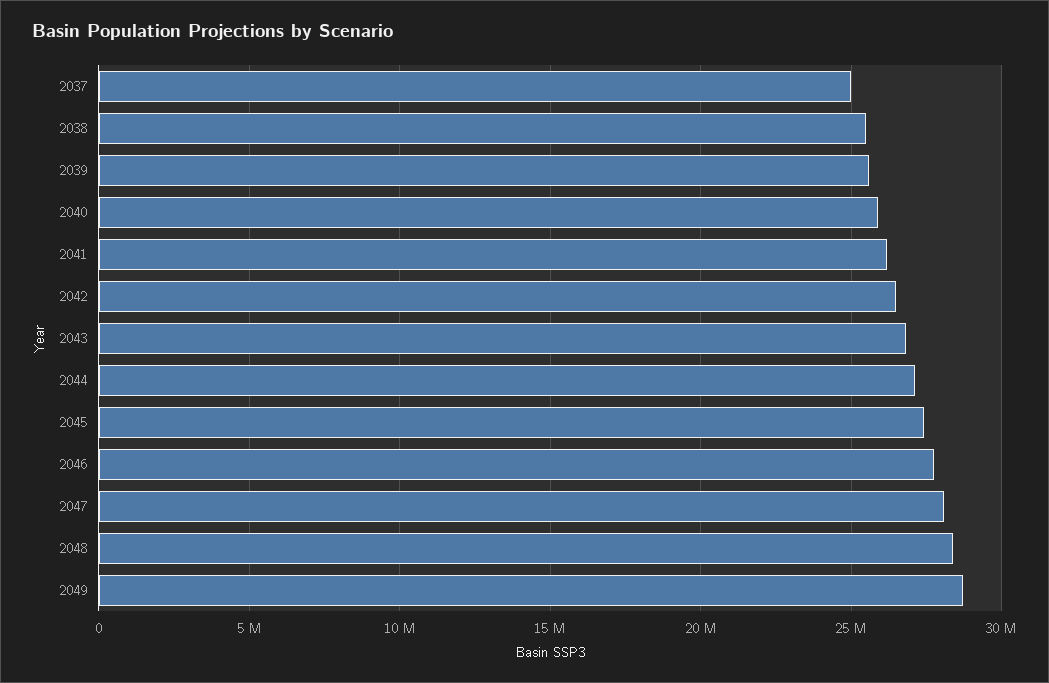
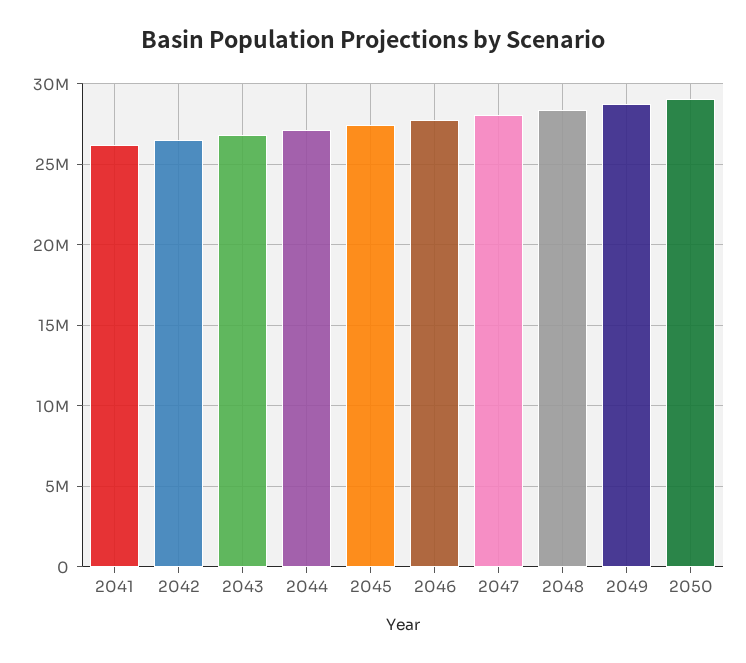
2037: 25000000 -> none
2038: 25500000 -> none
2039: 25500000 -> none
2040: 26000000 -> none
2050: none -> 29000000

